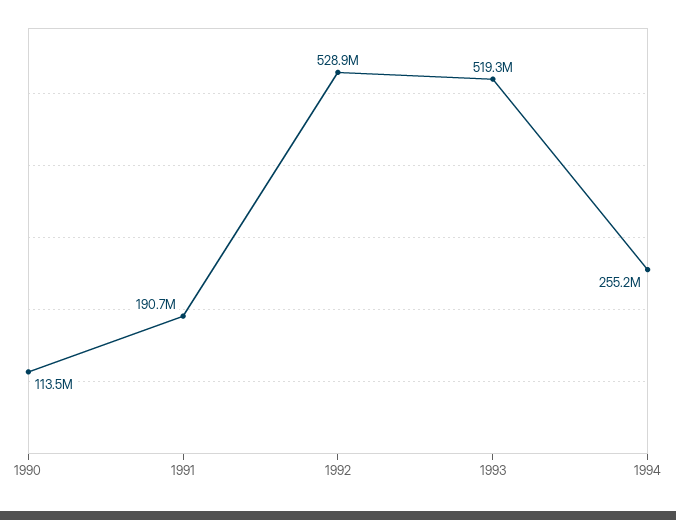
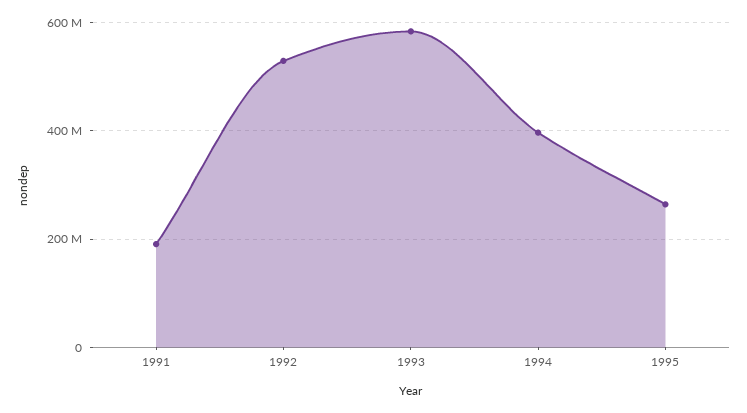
1990: 113500000 -> none
1993: 519300000 -> 580000000
1994: 255200000 -> 400000000
1995: none -> 260000000

